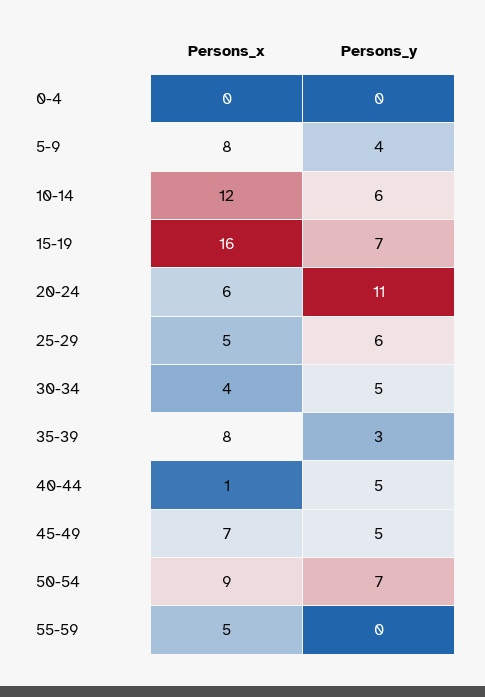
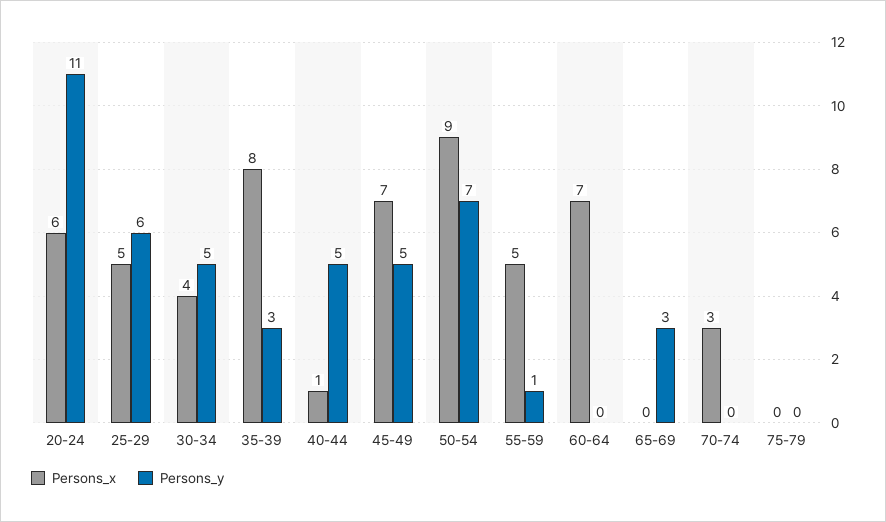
Persons_x, 0-4: 0 -> none
Persons_y, 0-4: 0 -> none
Persons_x, 5-9: 8 -> none
Persons_y, 5-9: 4 -> none
Persons_x, 10-14: 12 -> none
Persons_y, 10-14: 6 -> none
Persons_x, 15-19: 16 -> none
Persons_y, 15-19: 7 -> none
Persons_y, 55-59: 0 -> 1
Persons_x, 60-64: none -> 7
Persons_y, 60-64: none -> 0
Persons_x, 65-69: none -> 0
Persons_y, 65-69: none -> 3
Persons_x, 70-74: none -> 3
Persons_y, 70-74: none -> 0
Persons_x, 75-79: none -> 0
Persons_y, 75-79: none -> 0

